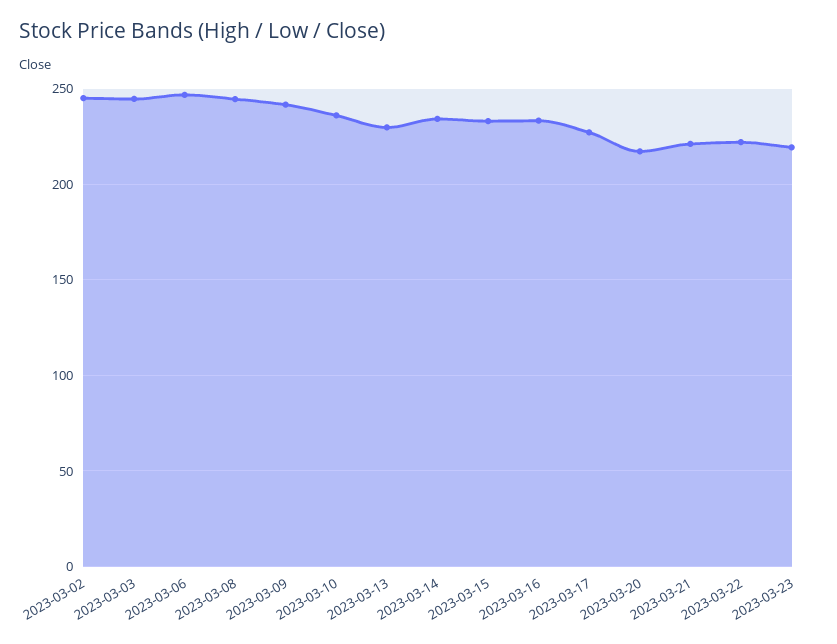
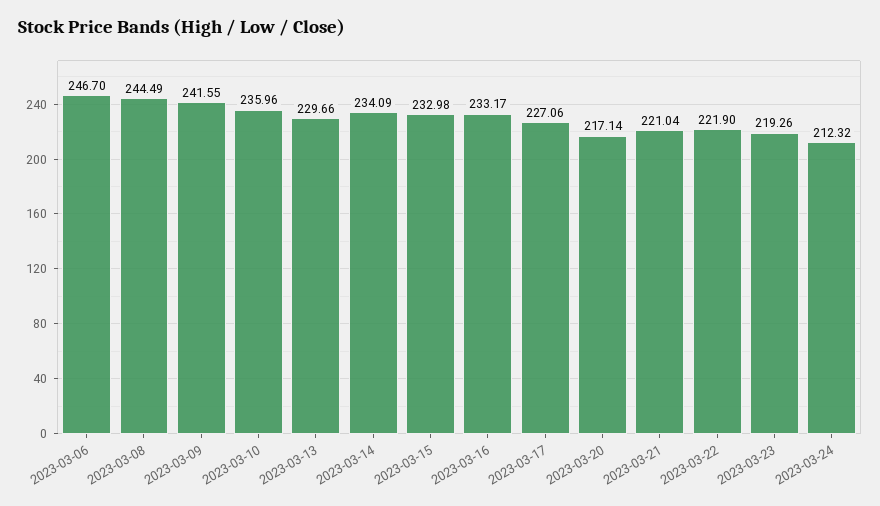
2023-03-02: 245 -> none
2023-03-03: 245 -> none
2023-03-24: none -> 212.32

